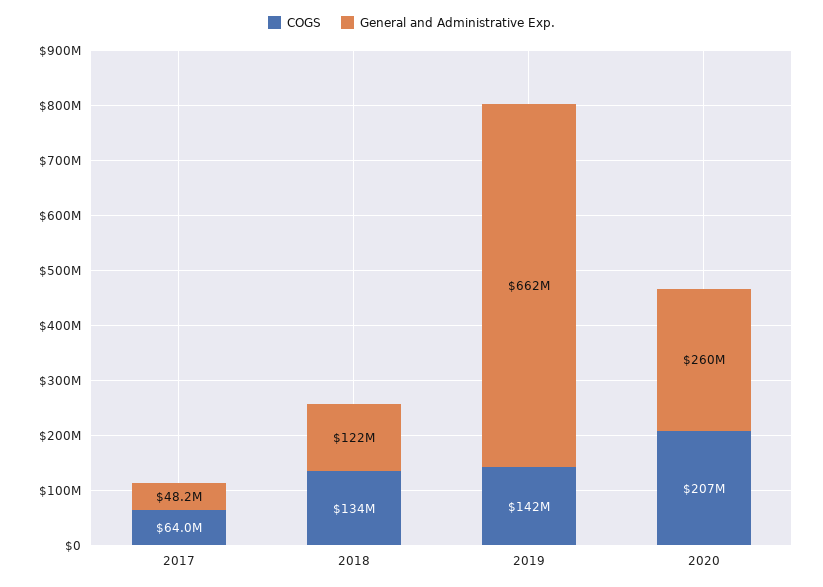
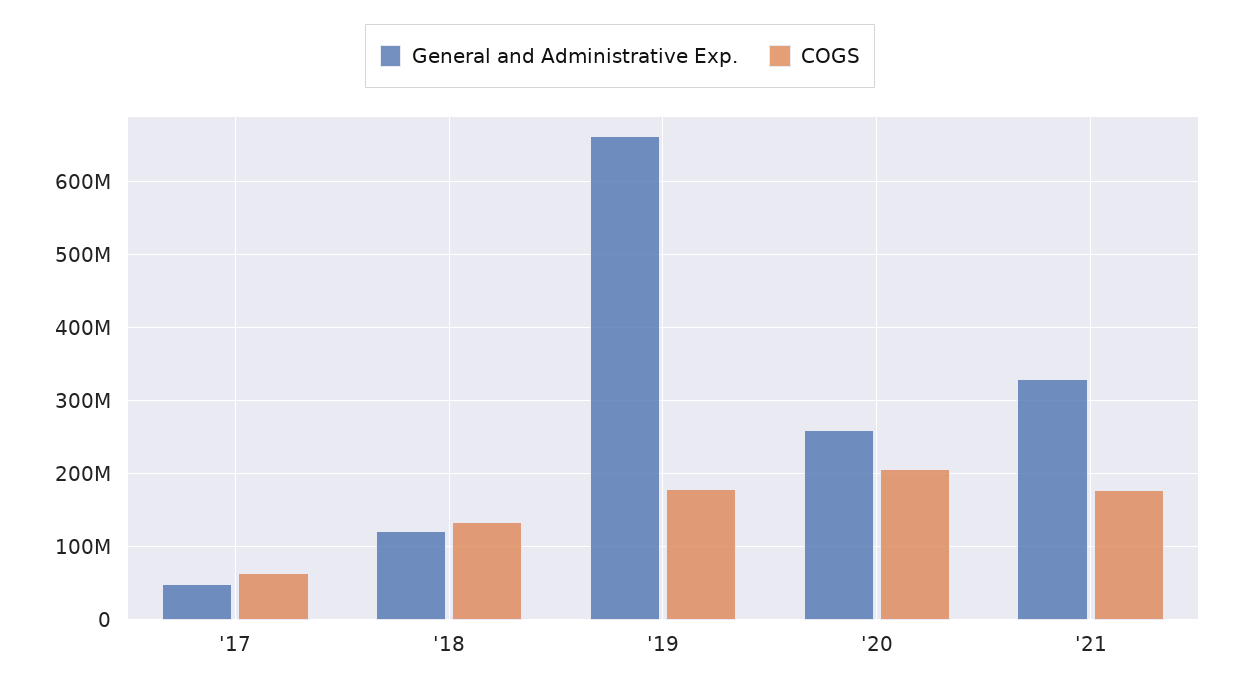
COGS, 2019: 142000000 -> 180000000
General and Administrative Exp., '21: none -> 330000000
COGS, '21: none -> 180000000

